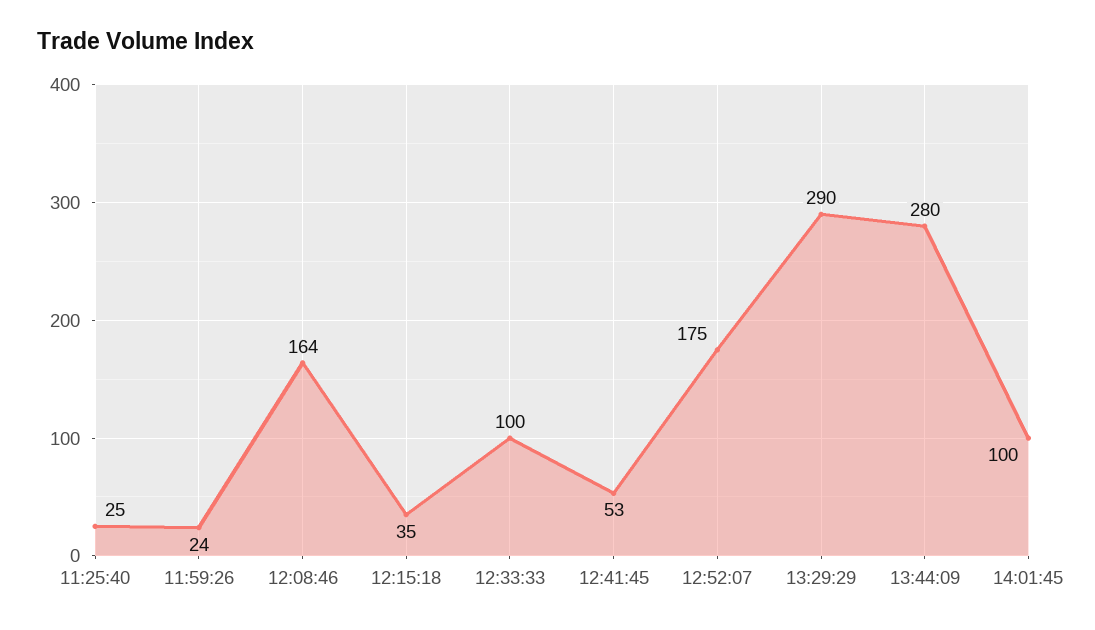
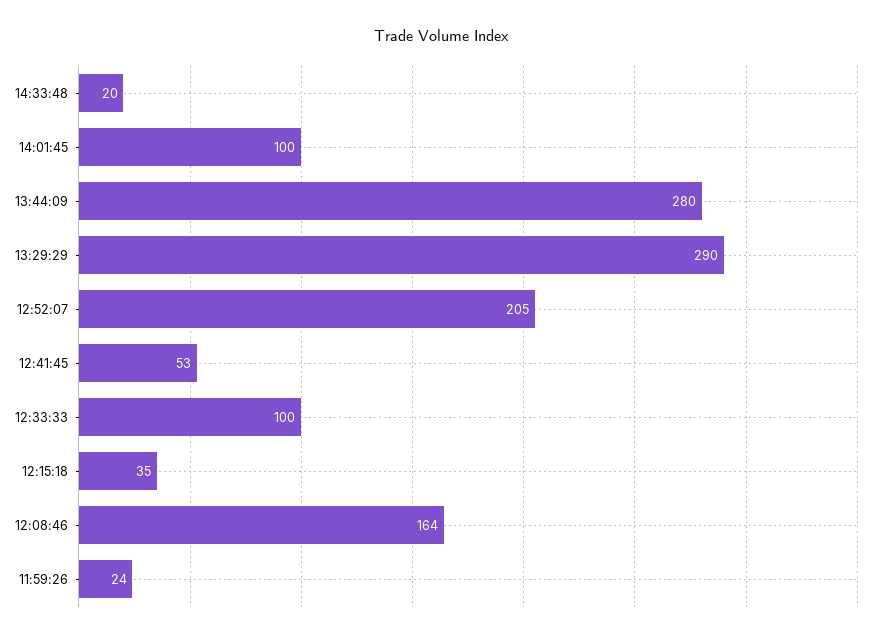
11:25:40: 25 -> none
12:52:07: 175 -> 205
14:33:48: none -> 20

